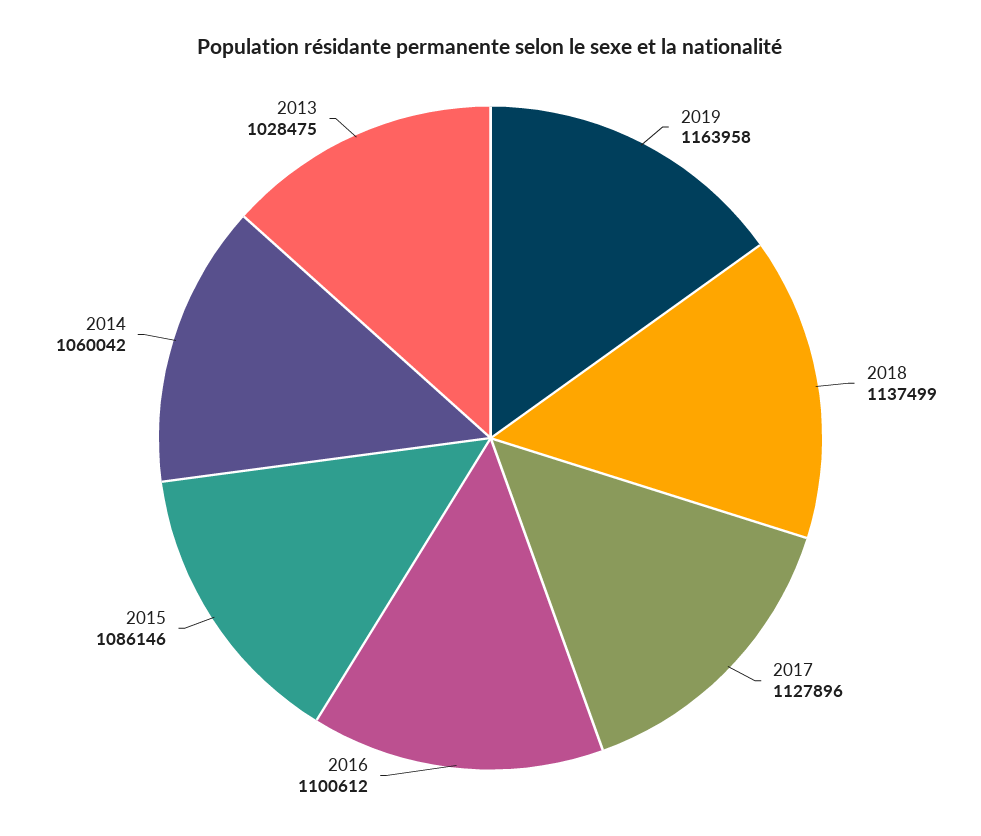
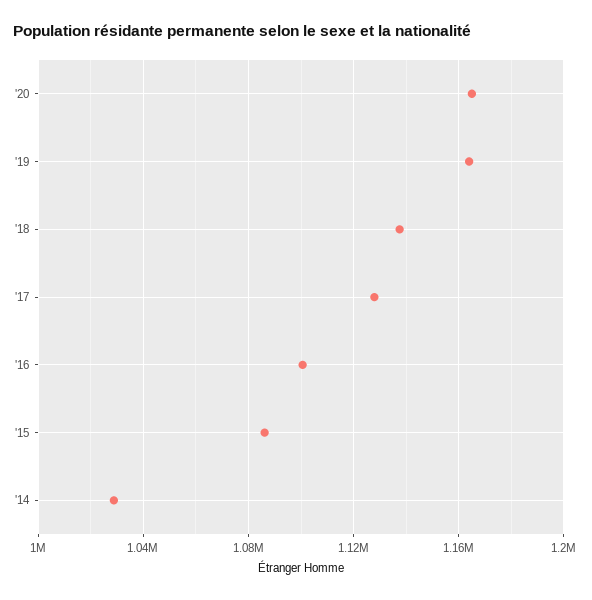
2014: 1060042 -> 1030000
2013: 1028475 -> none
'20: none -> 1165000

